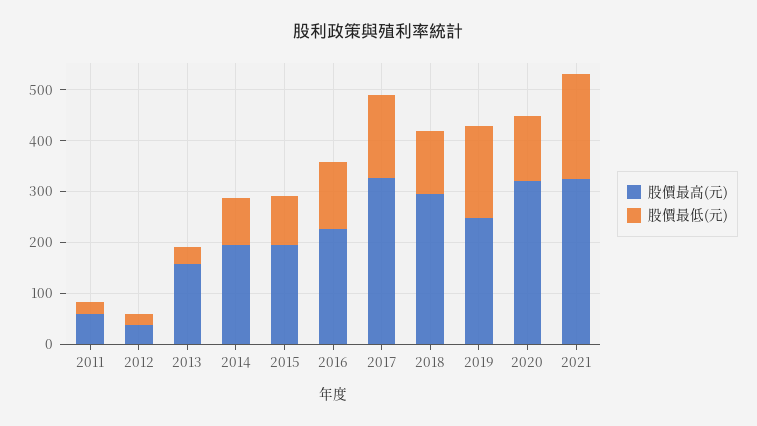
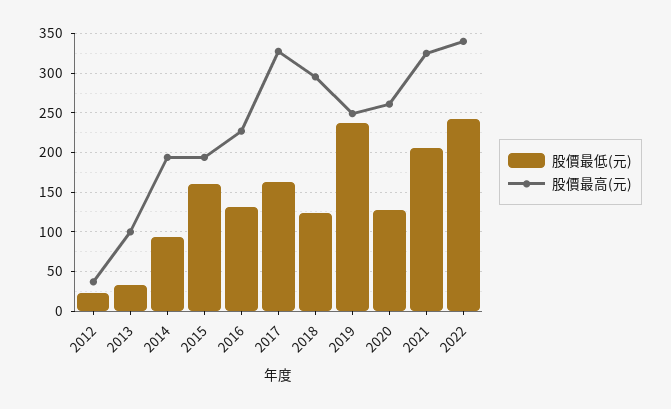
股價最高(元), 2011: 60 -> none
股價最低(元), 2011: 20 -> none
股價最高(元), 2013: 160 -> 100
股價最低(元), 2015: 100 -> 160
股價最低(元), 2019: 180 -> 240
股價最高(元), 2020: 320 -> 260
股價最低(元), 2022: none -> 240
股價最高(元), 2022: none -> 340

